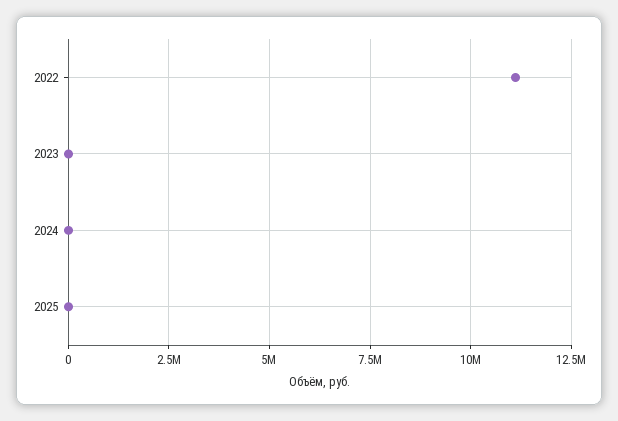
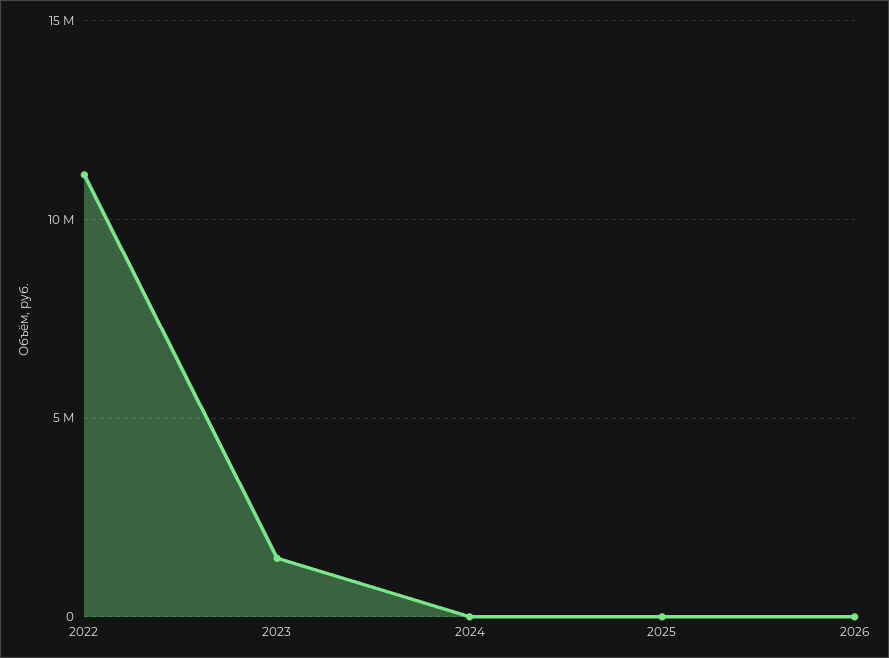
2023: 0 -> 1500000
2026: none -> 0

